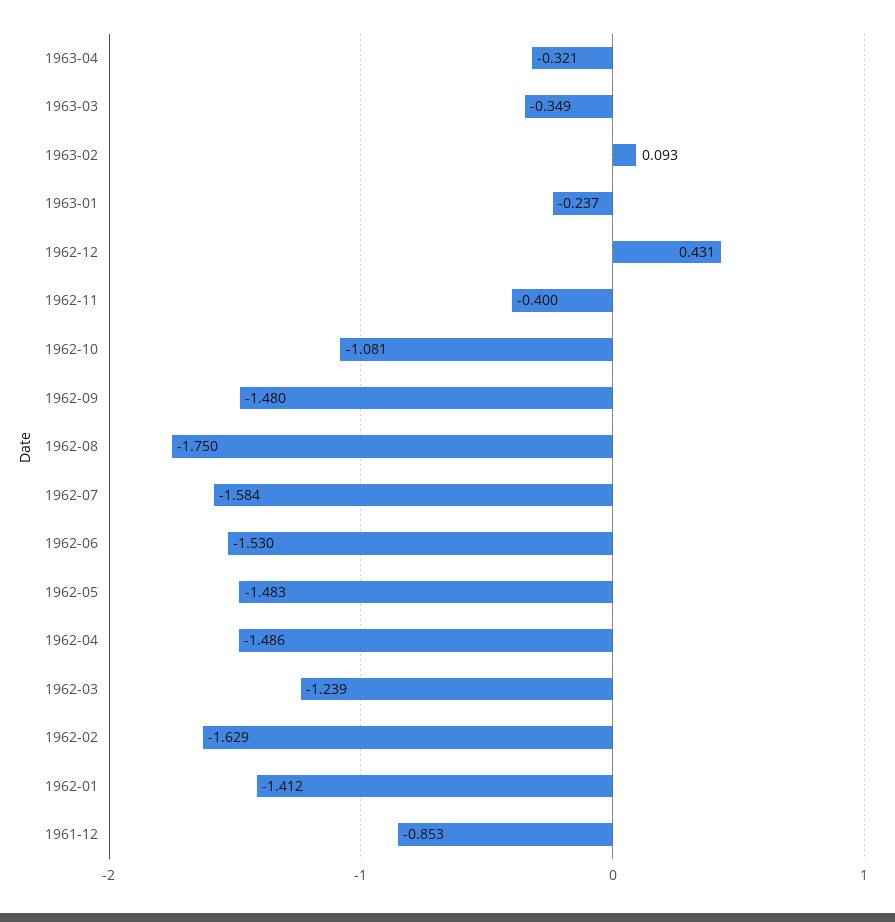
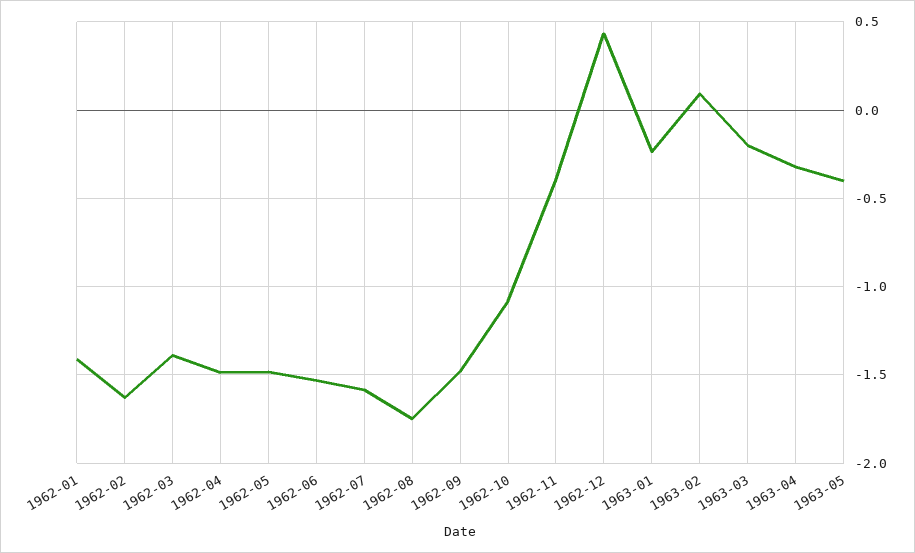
1963-03: -0.349 -> -0.2
1962-03: -1.239 -> -1.4
1961-12: -0.853 -> none
1963-05: none -> -0.4

